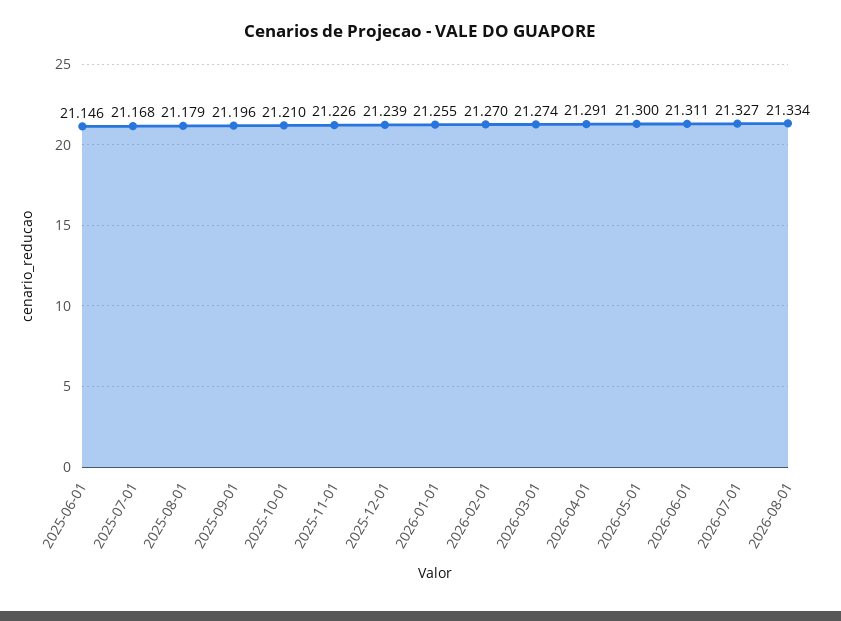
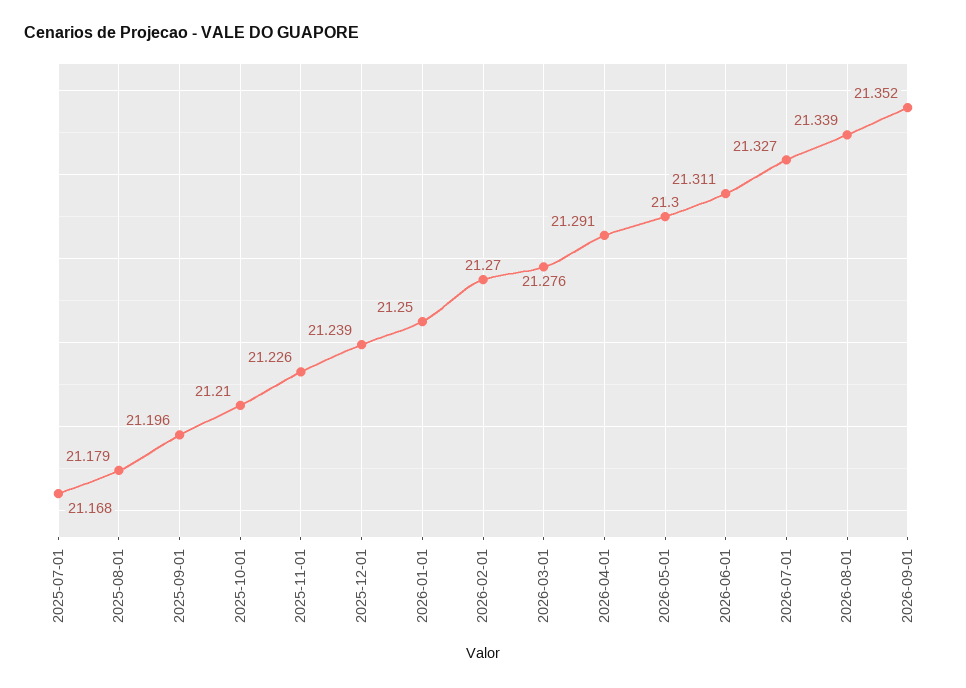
2025-06-01: 21.146 -> none
2026-01-01: 21.255 -> 21.25
2026-03-01: 21.274 -> 21.276
2026-08-01: 21.334 -> 21.339
2026-09-01: none -> 21.352

